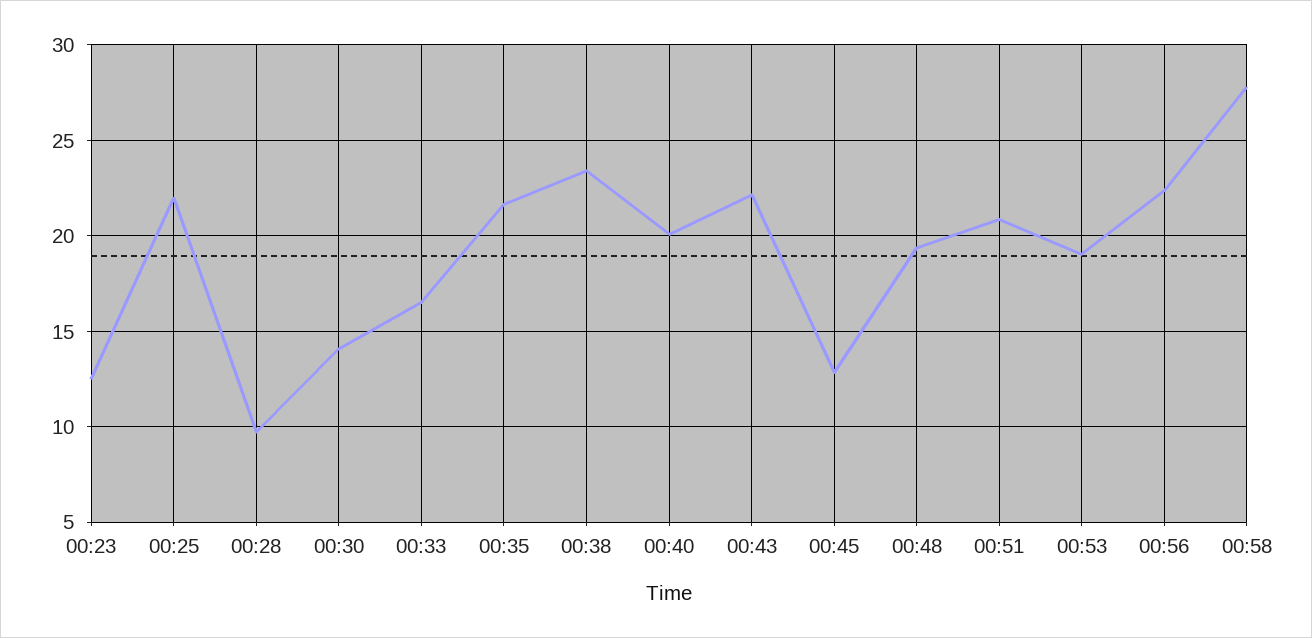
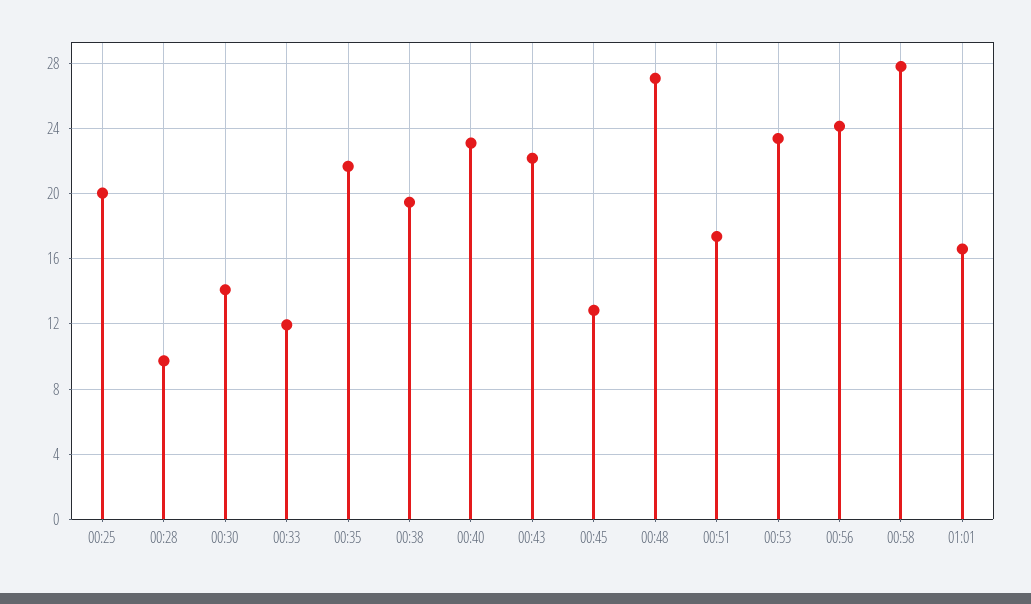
00:23: 12.5 -> none
00:25: 22 -> 20
00:33: 16.5 -> 12
00:38: 23.5 -> 19.5
00:40: 20 -> 23
00:48: 19.5 -> 27
00:51: 21 -> 17.5
00:53: 19 -> 23.5
00:56: 22.5 -> 24
01:01: none -> 16.5

